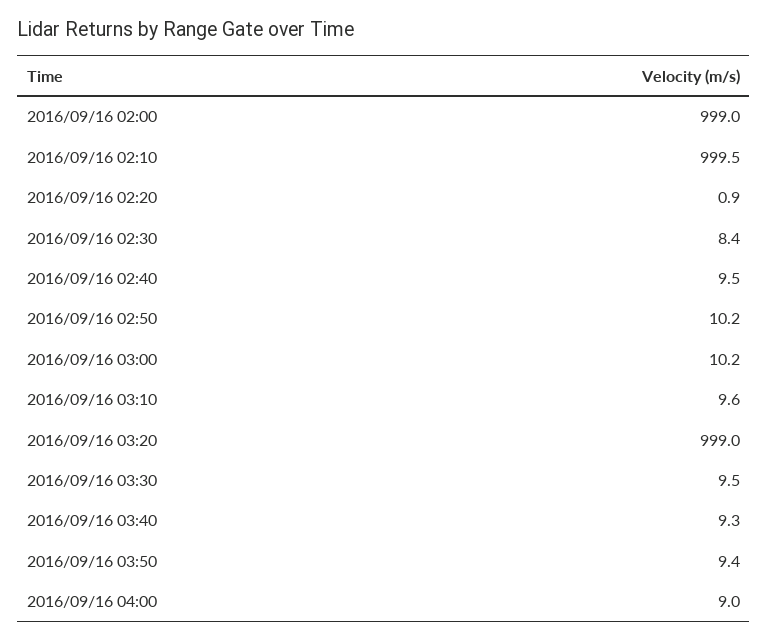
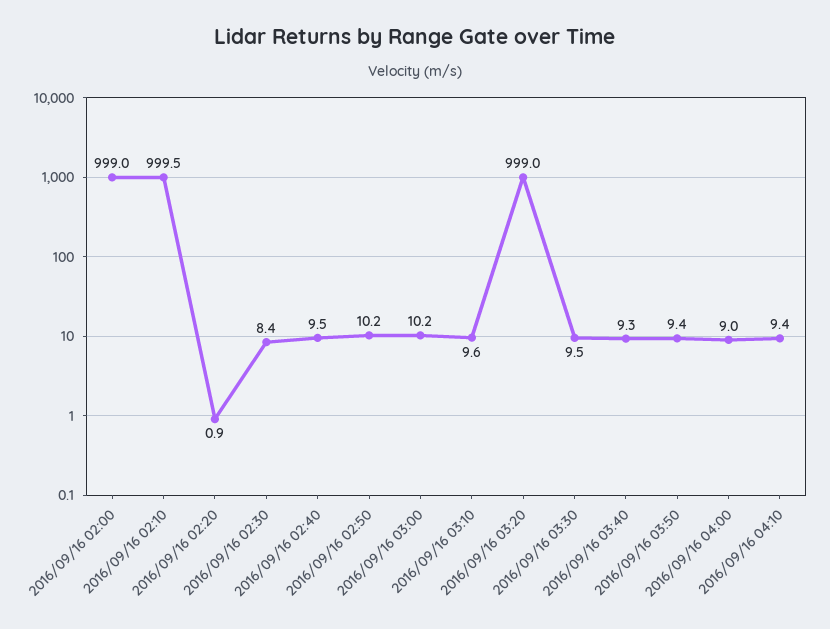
2016/09/16 04:10: none -> 9.4

